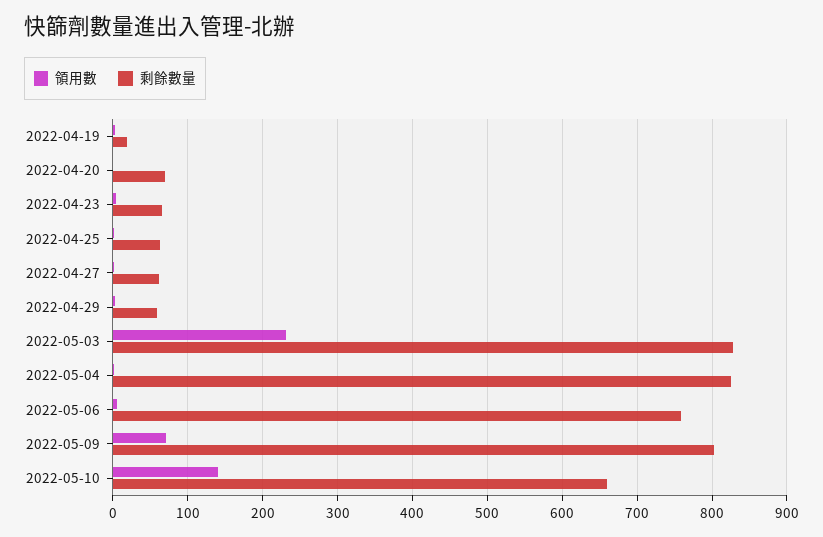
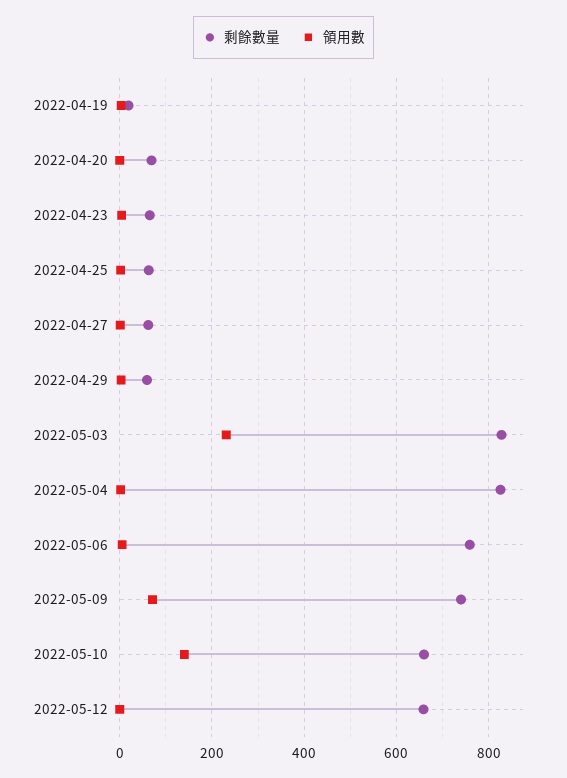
剩餘數量, 2022-05-09: 800 -> 740
剩餘數量, 2022-05-12: none -> 660
領用數, 2022-05-12: none -> 0

